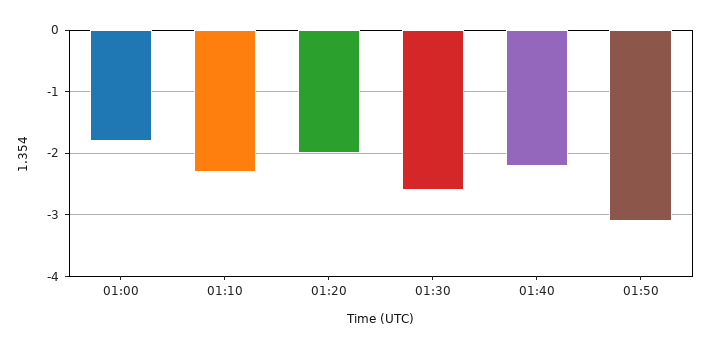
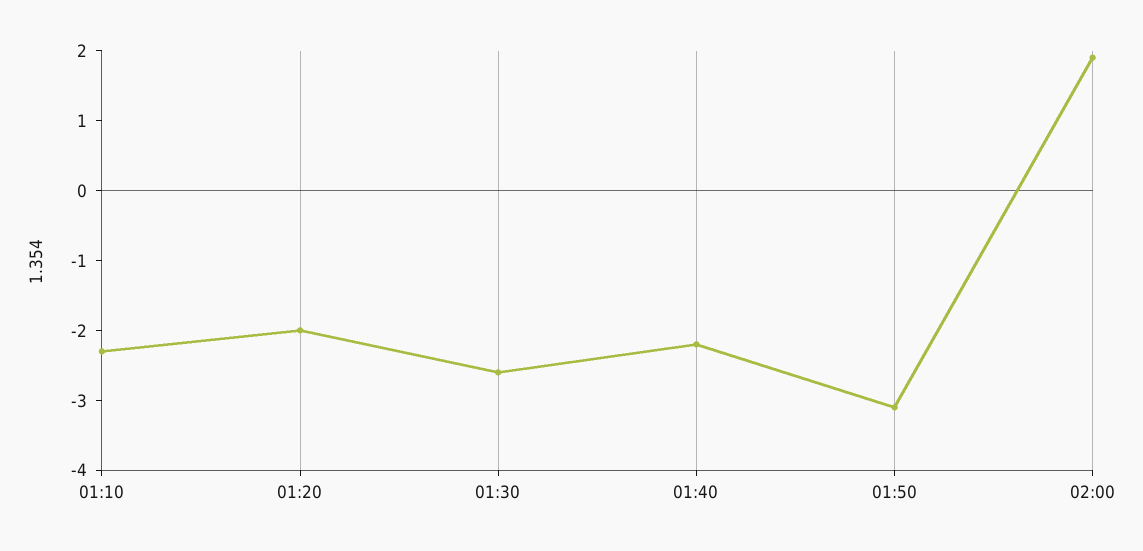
01:00: -1.8 -> none
02:00: none -> 2

